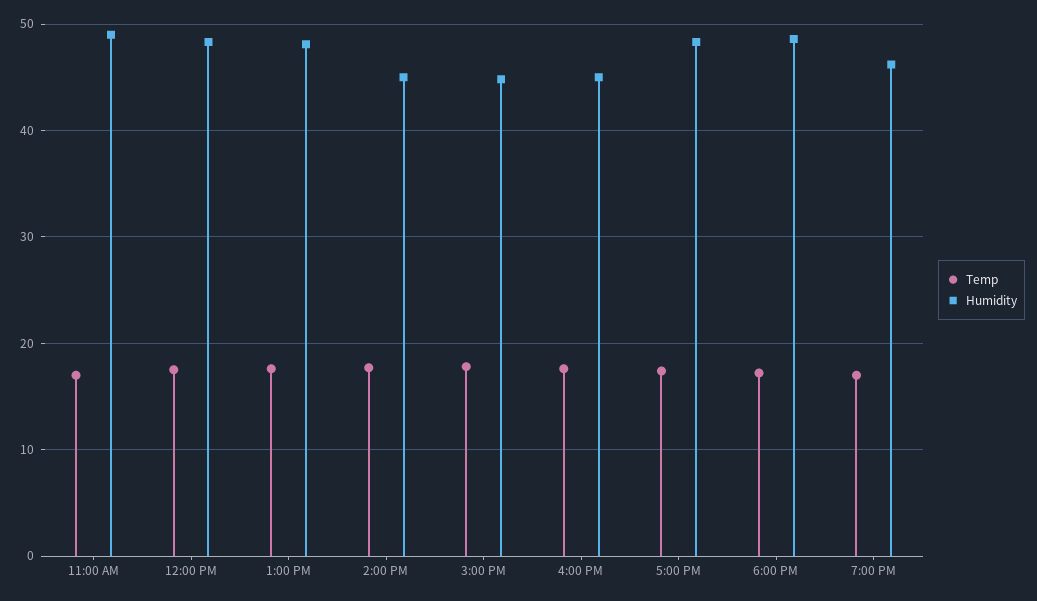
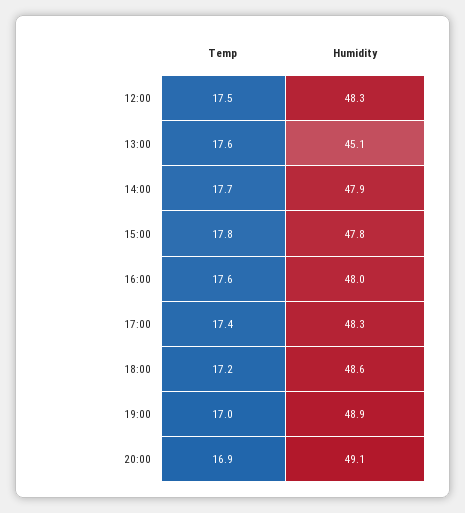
Temp, 11:00 AM: 17 -> none
Humidity, 11:00 AM: 49 -> none
Humidity, 1:00 PM: 48 -> 45.1
Humidity, 2:00 PM: 45 -> 47.9
Humidity, 3:00 PM: 45 -> 47.8
Humidity, 4:00 PM: 45 -> 48
Humidity, 7:00 PM: 46 -> 48.9
Temp, 20:00: none -> 16.9
Humidity, 20:00: none -> 49.1

